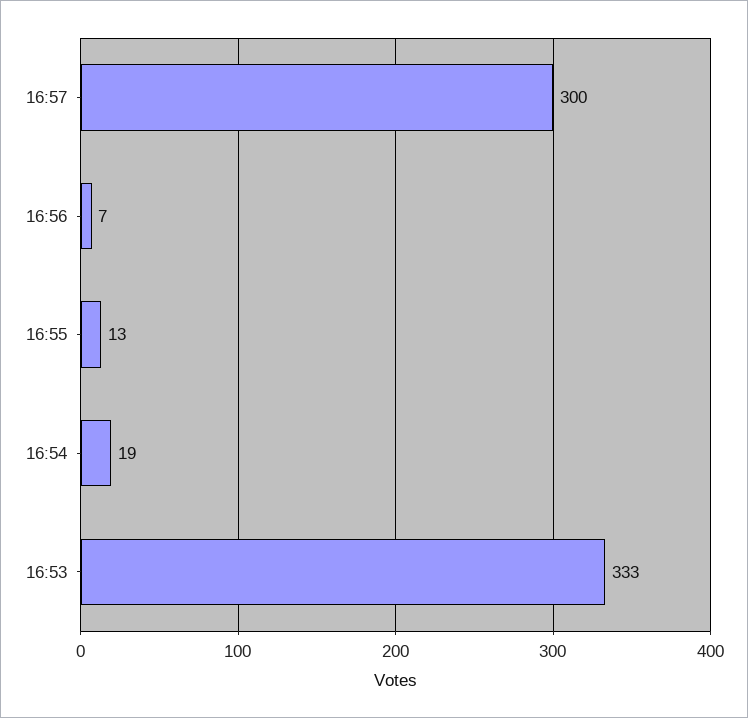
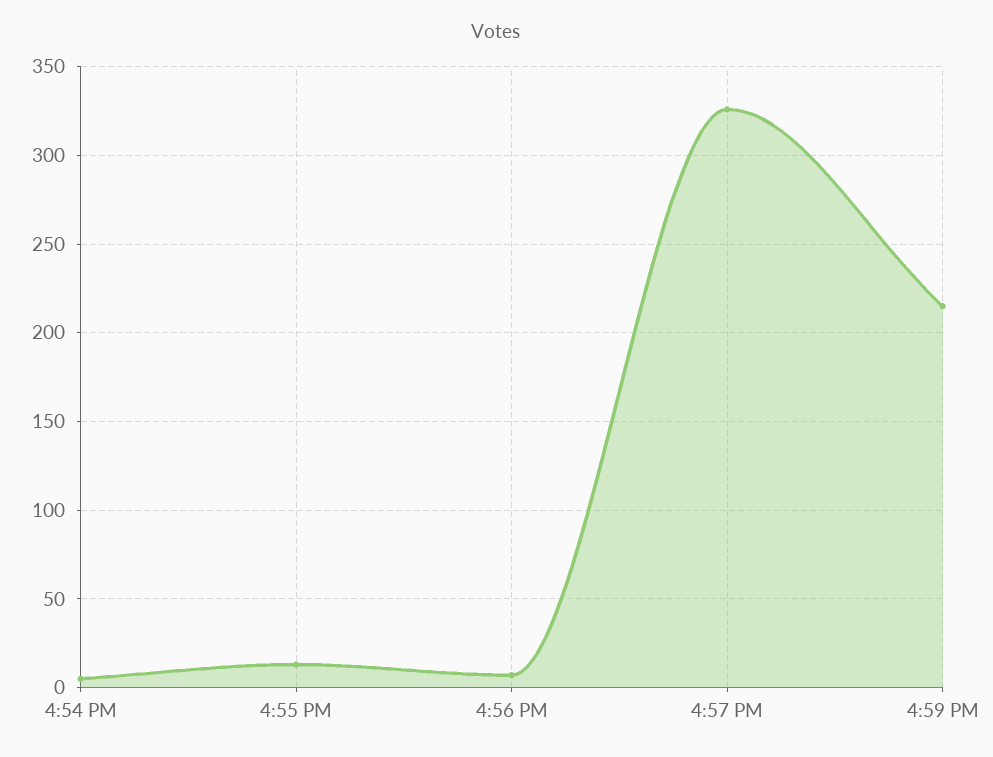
16:57: 300 -> 325
16:54: 19 -> 5
16:53: 333 -> none
4:59 PM: none -> 215

